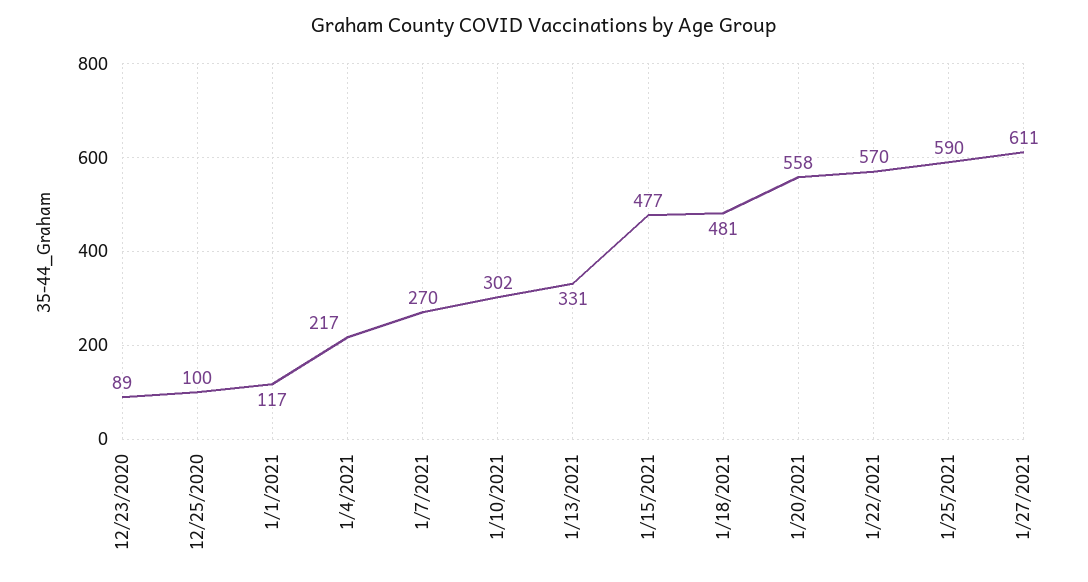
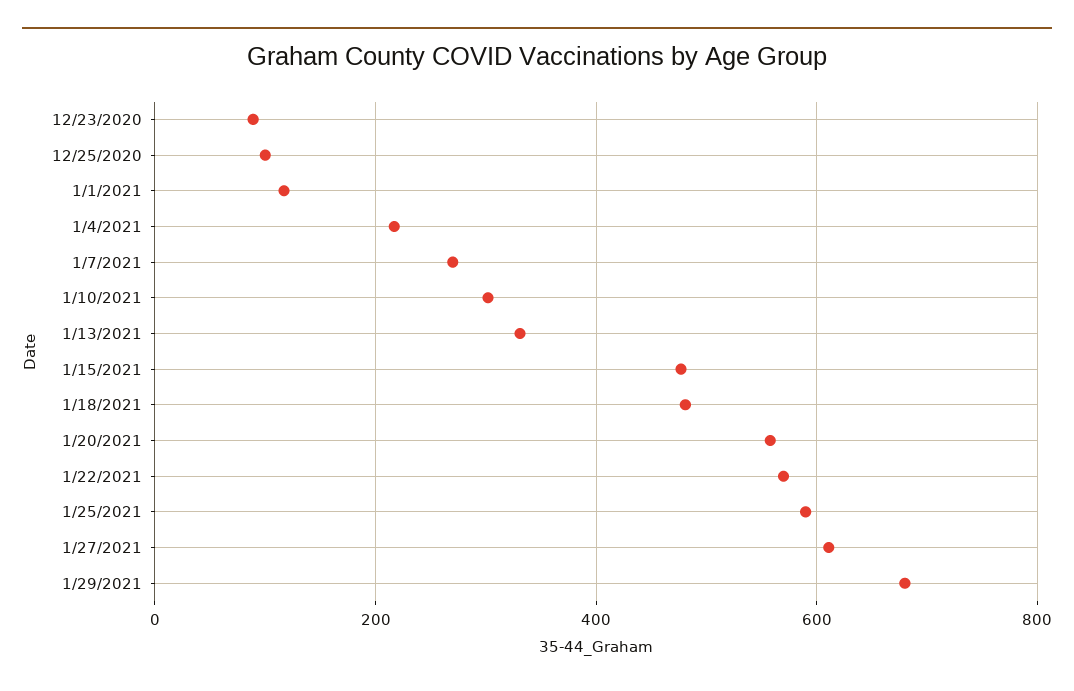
1/29/2021: none -> 680

